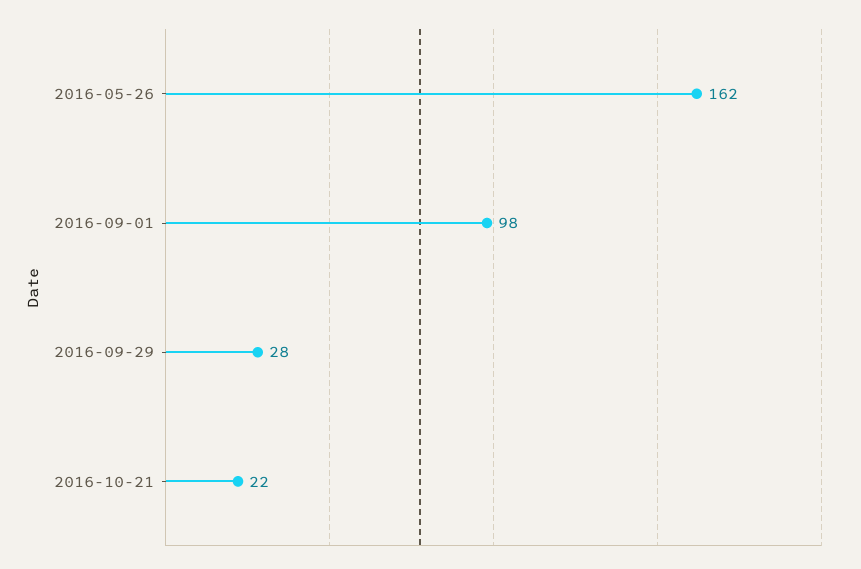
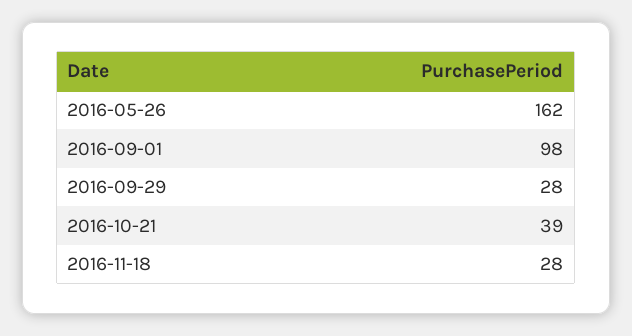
2016-10-21: 22 -> 39
2016-11-18: none -> 28

